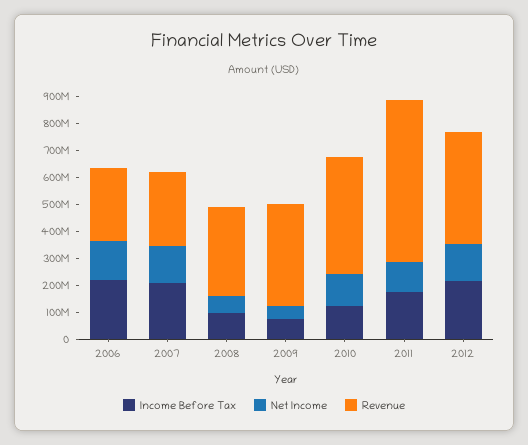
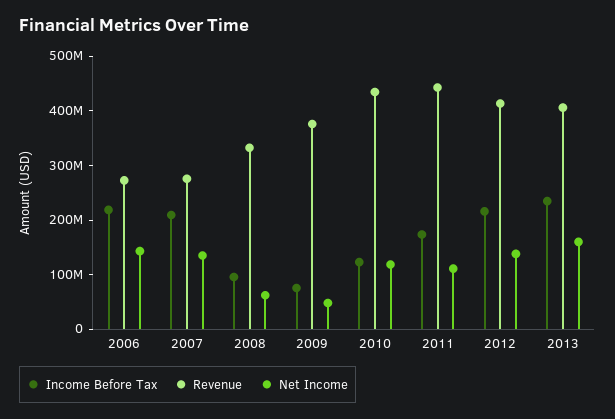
Revenue, 2011: 600000000 -> 440000000
Income Before Tax, 2013: none -> 240000000
Revenue, 2013: none -> 400000000
Net Income, 2013: none -> 160000000

